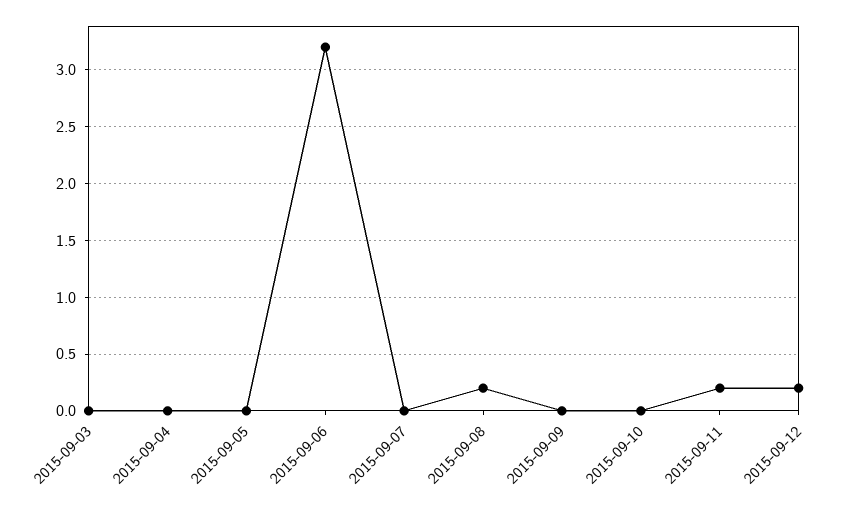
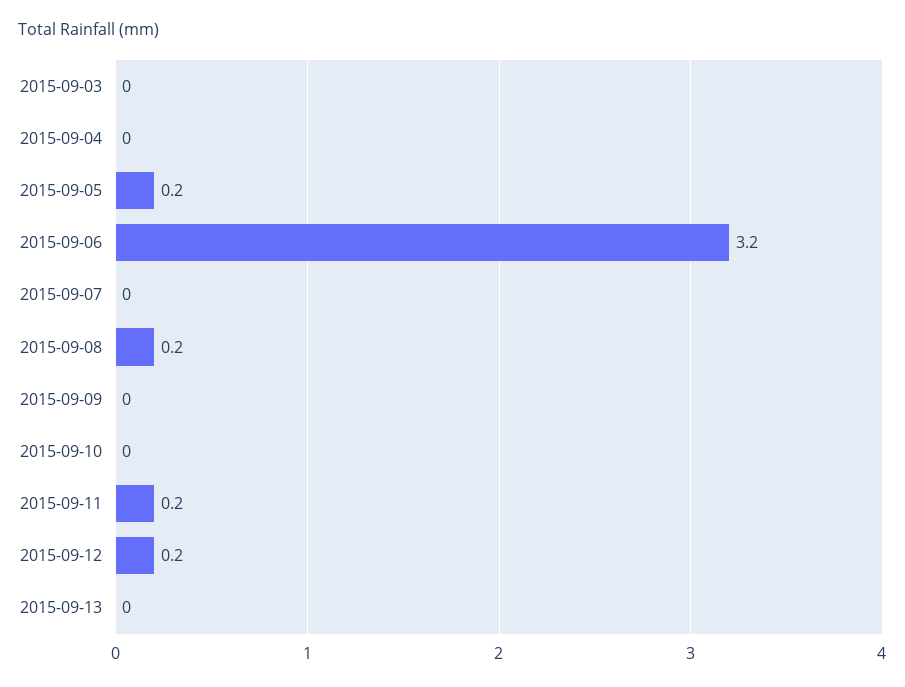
2015-09-05: 0 -> 0.2
2015-09-13: none -> 0

